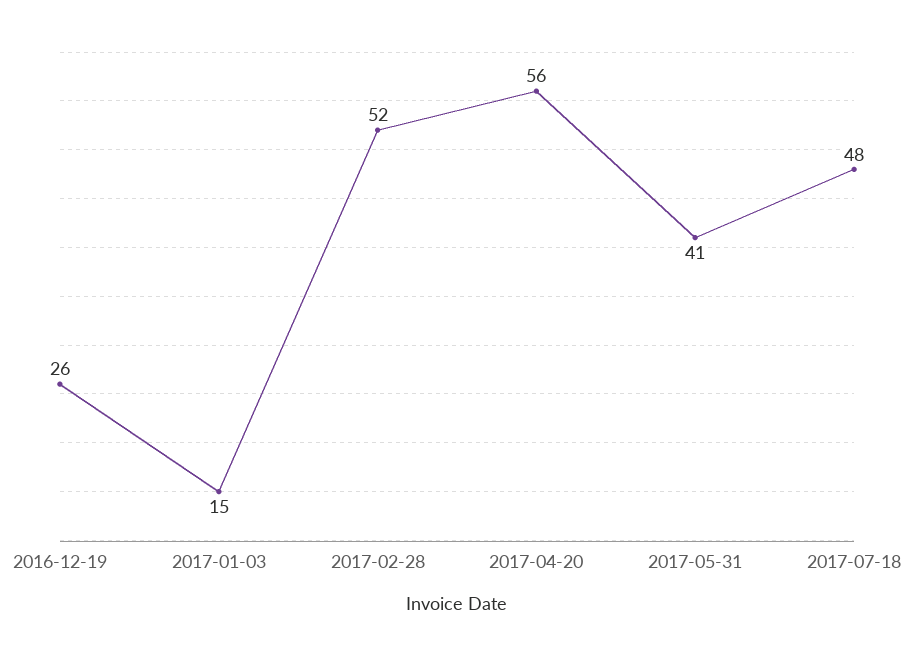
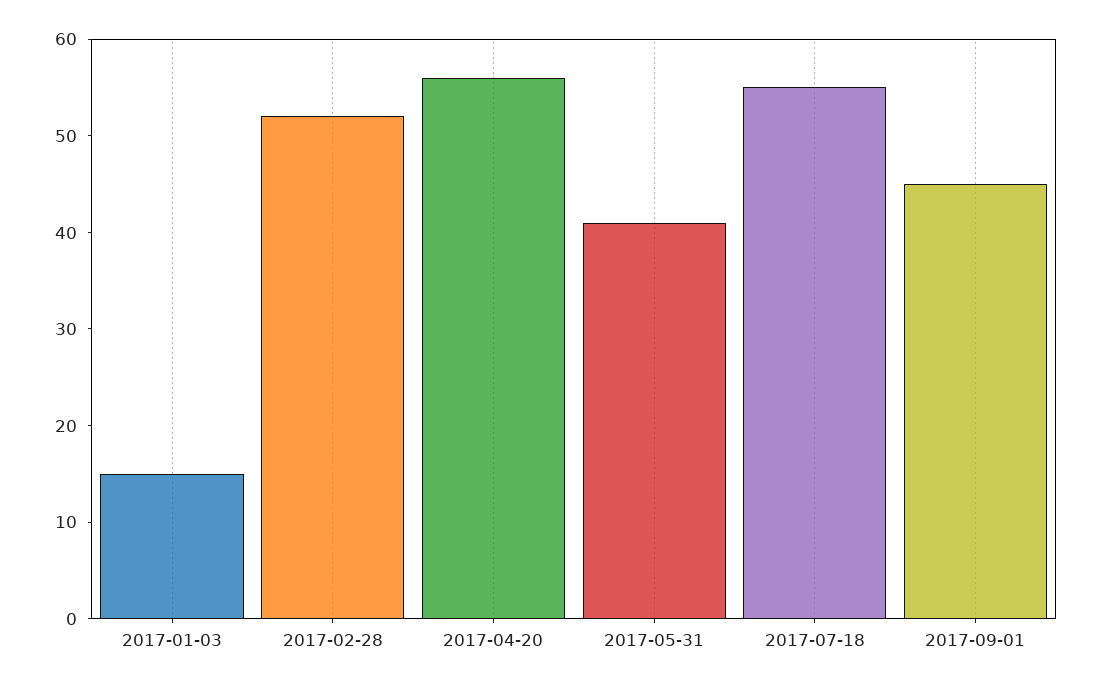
2016-12-19: 26 -> none
2017-07-18: 48 -> 55
2017-09-01: none -> 45

